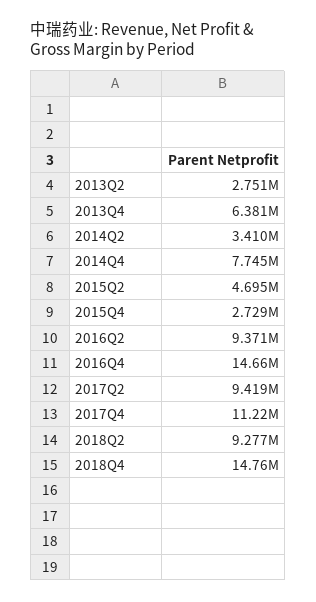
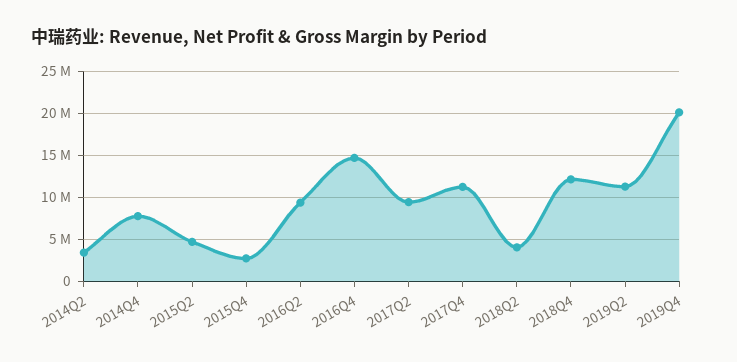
2013Q2: 2751000 -> none
2013Q4: 6381000 -> none
2018Q2: 9277000 -> 4000000
2018Q4: 14760000 -> 12000000
2019Q2: none -> 11000000
2019Q4: none -> 20000000

